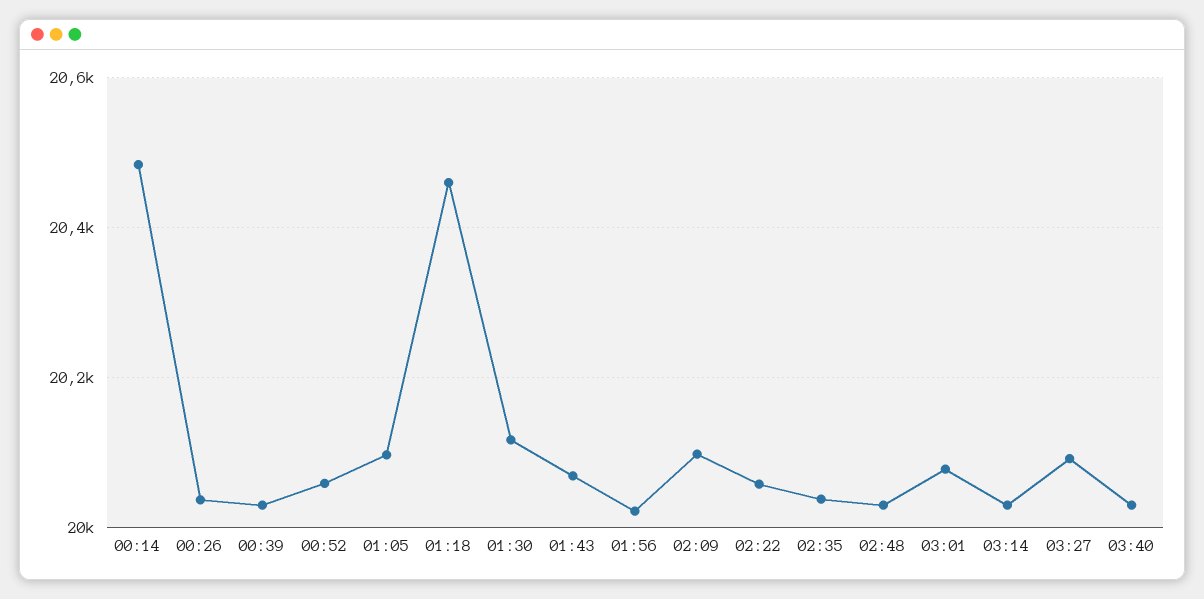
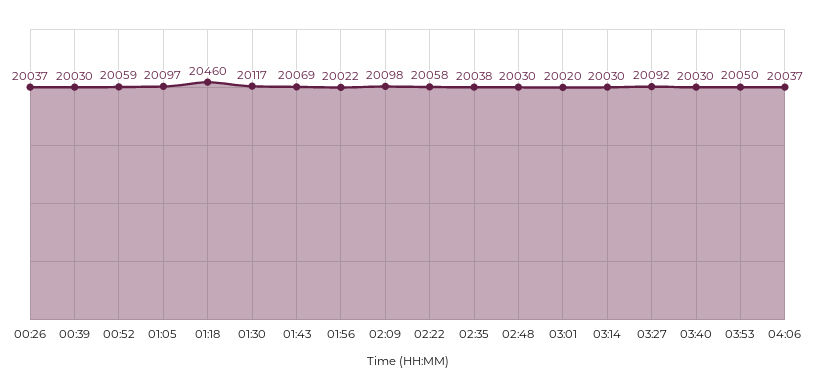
00:14: 20480 -> none
03:01: 20080 -> 20020
03:53: none -> 20050
04:06: none -> 20037

